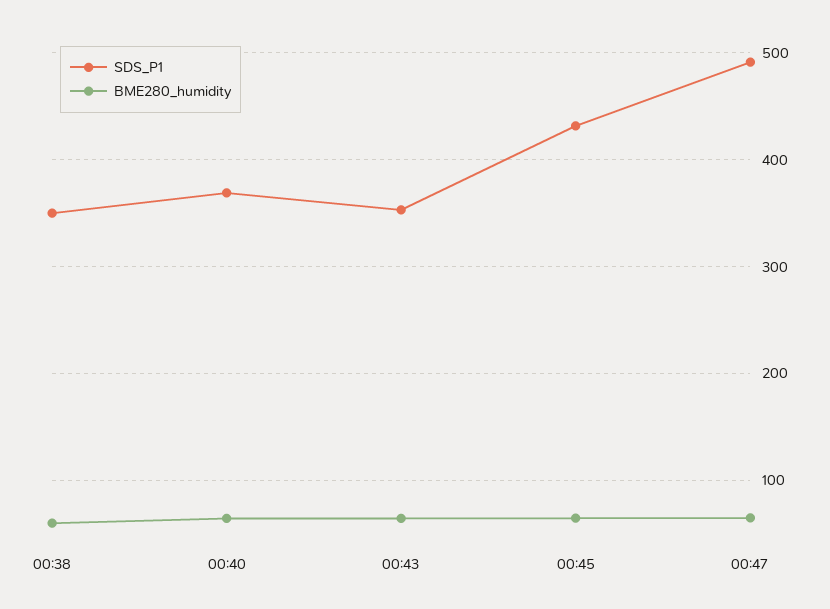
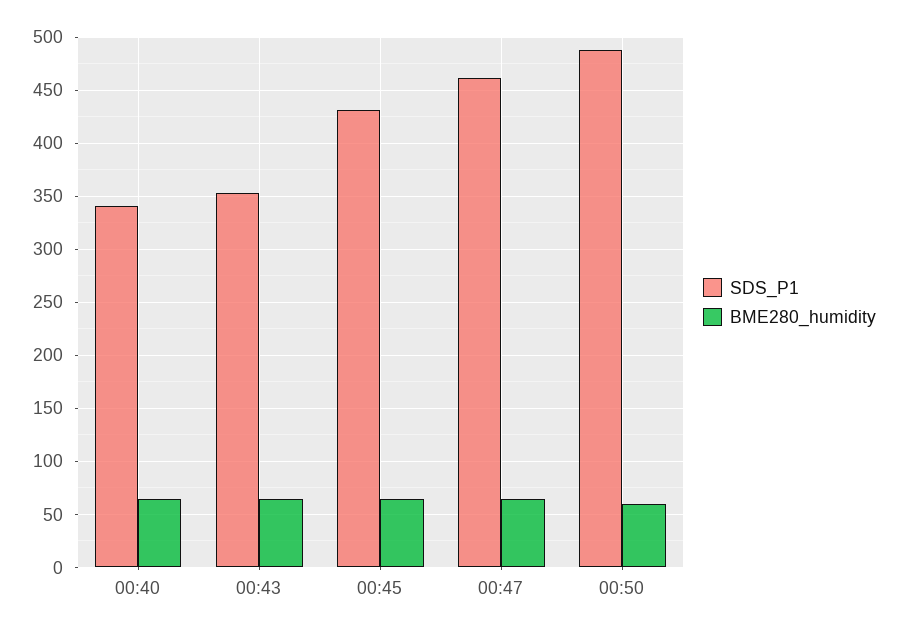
SDS_P1, 00:38: 350 -> none
BME280_humidity, 00:38: 60 -> none
SDS_P1, 00:40: 370 -> 340
SDS_P1, 00:47: 490 -> 460
SDS_P1, 00:50: none -> 490
BME280_humidity, 00:50: none -> 60

